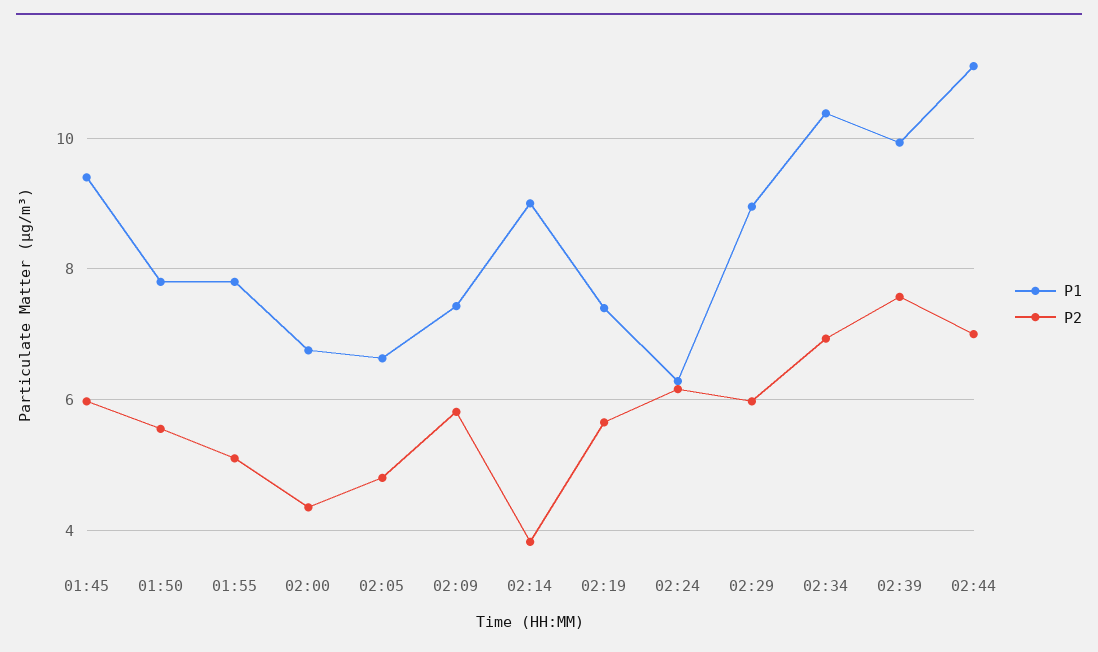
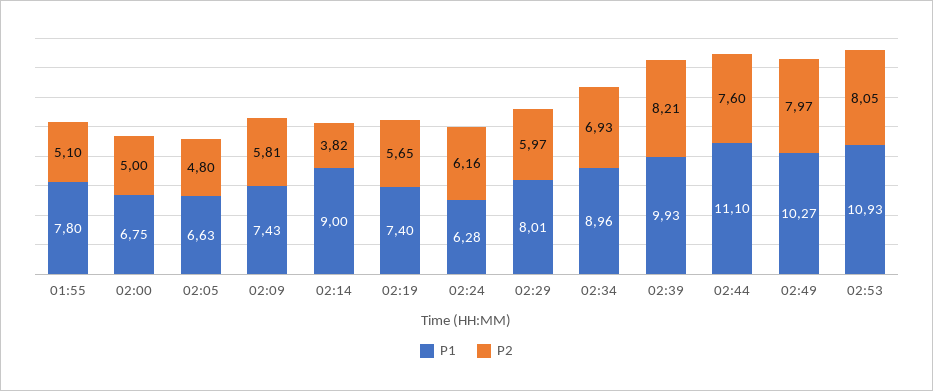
P1, 01:45: 9.4 -> none
P2, 01:45: 6 -> none
P1, 01:50: 7.8 -> none
P2, 01:50: 5.6 -> none
P2, 02:00: 4.4 -> 5
P1, 02:29: 9 -> 8.01
P1, 02:34: 10.4 -> 8.96
P2, 02:39: 7.6 -> 8.21
P2, 02:44: 7 -> 7.6
P1, 02:49: none -> 10.27
P2, 02:49: none -> 7.97
P1, 02:53: none -> 10.93
P2, 02:53: none -> 8.05

